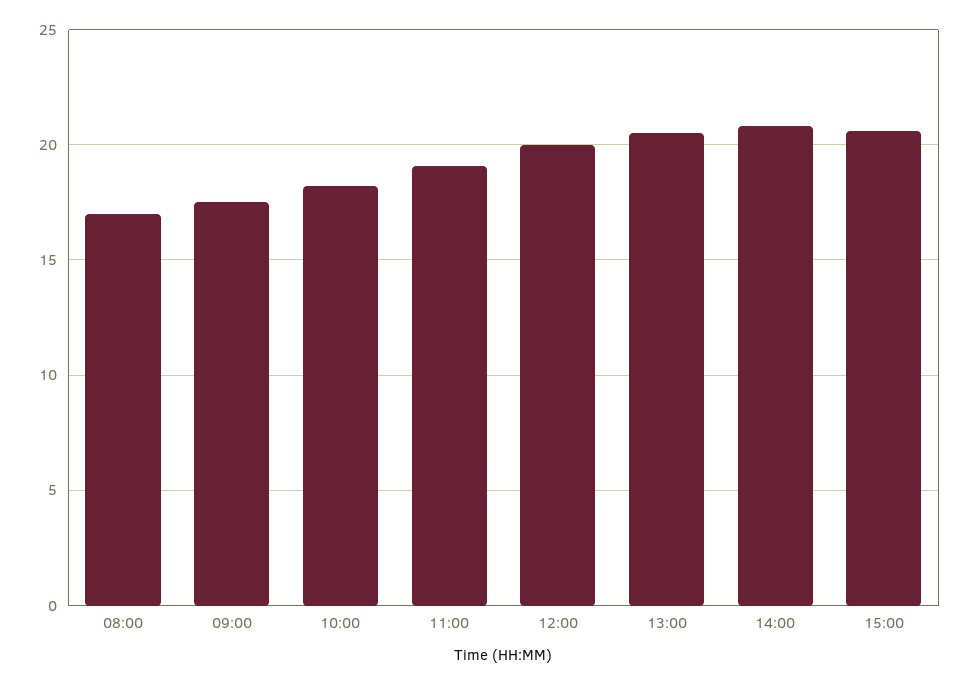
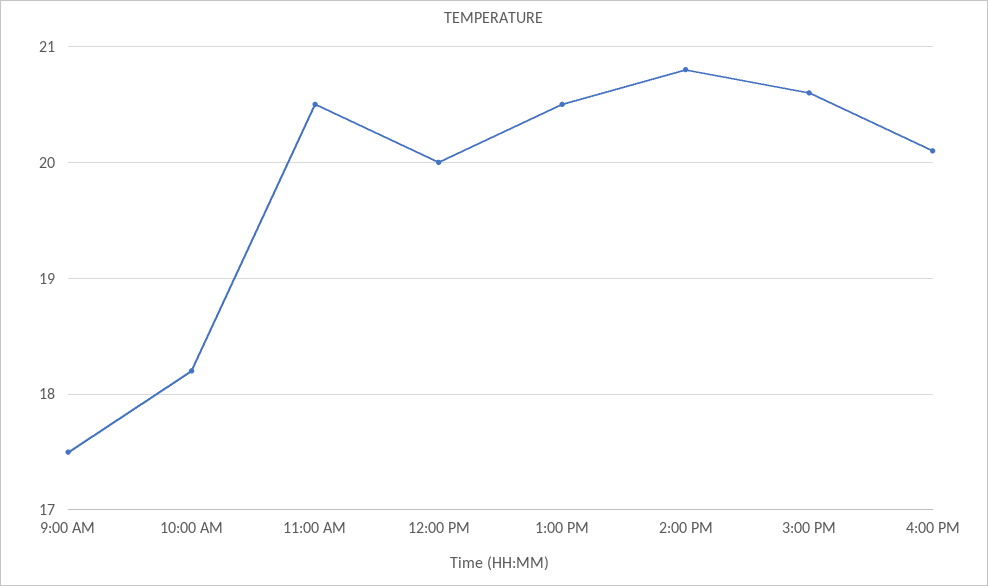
08:00: 17 -> none
11:00: 19 -> 20.5
4:00 PM: none -> 20.1

